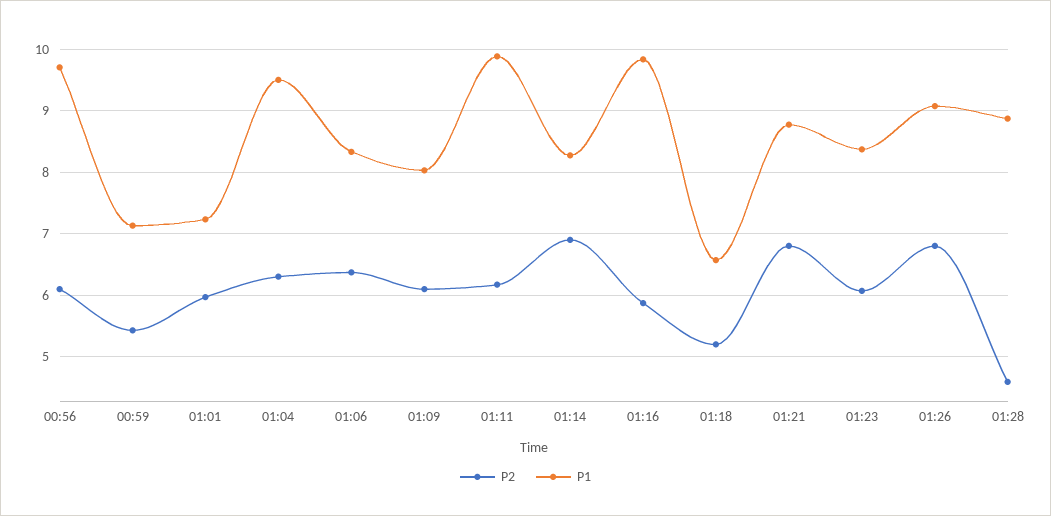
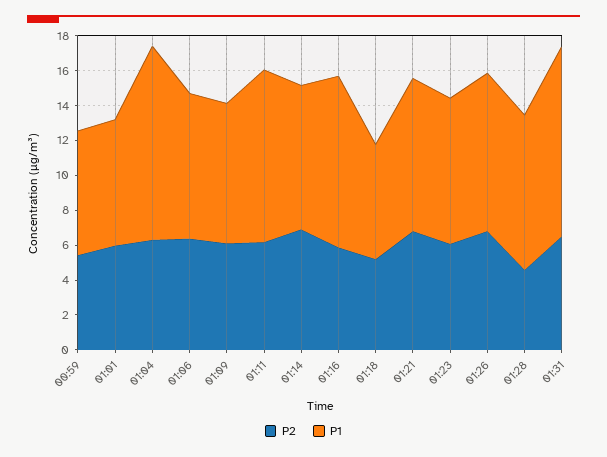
P2, 00:56: 6.1 -> none
P1, 00:56: 9.7 -> none
P1, 01:04: 9.5 -> 11
P2, 01:31: none -> 6.5
P1, 01:31: none -> 11

